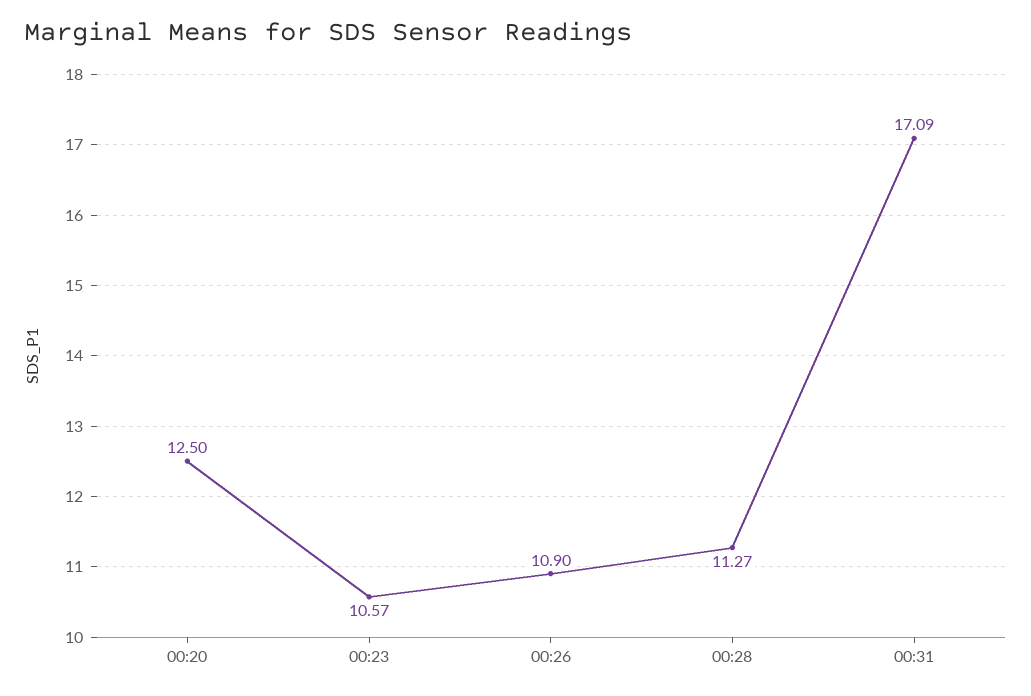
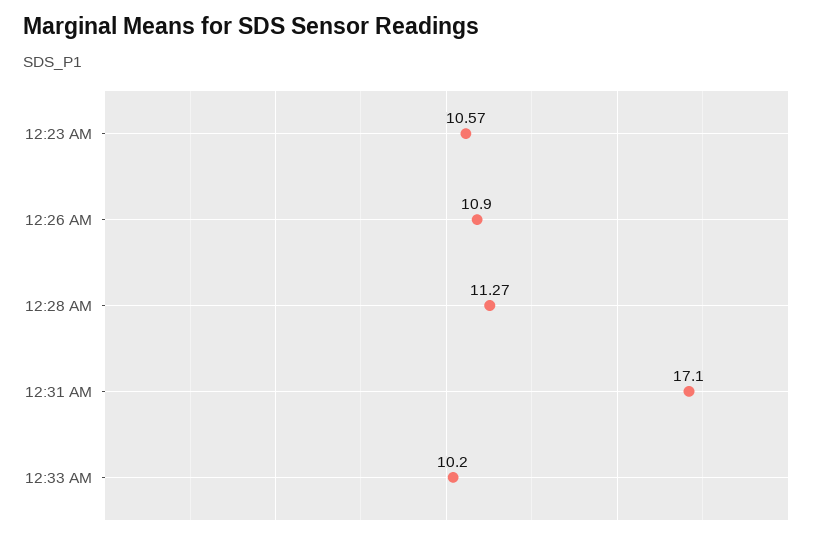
00:20: 12.5 -> none
00:31: 17.09 -> 17.1
12:33 AM: none -> 10.2

